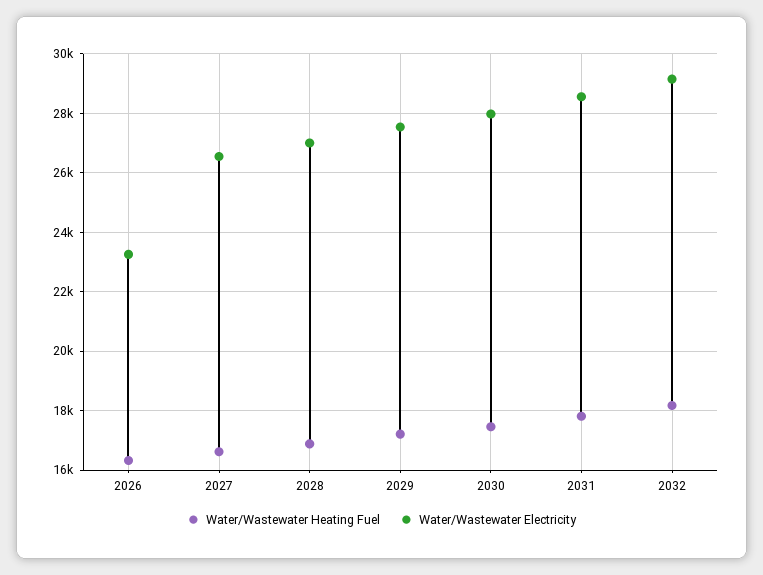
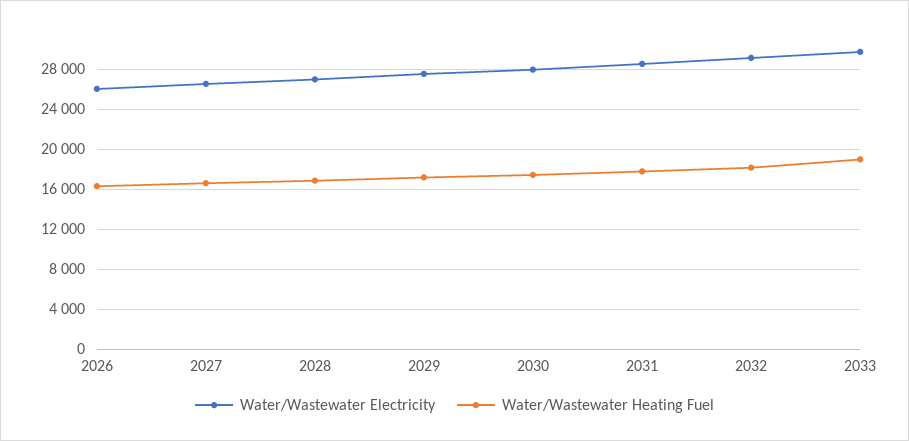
Water/Wastewater Electricity, 2026: 23250 -> 26000
Water/Wastewater Electricity, 2033: none -> 30000
Water/Wastewater Heating Fuel, 2033: none -> 19000

